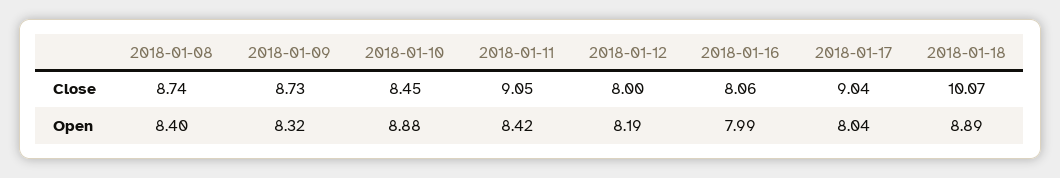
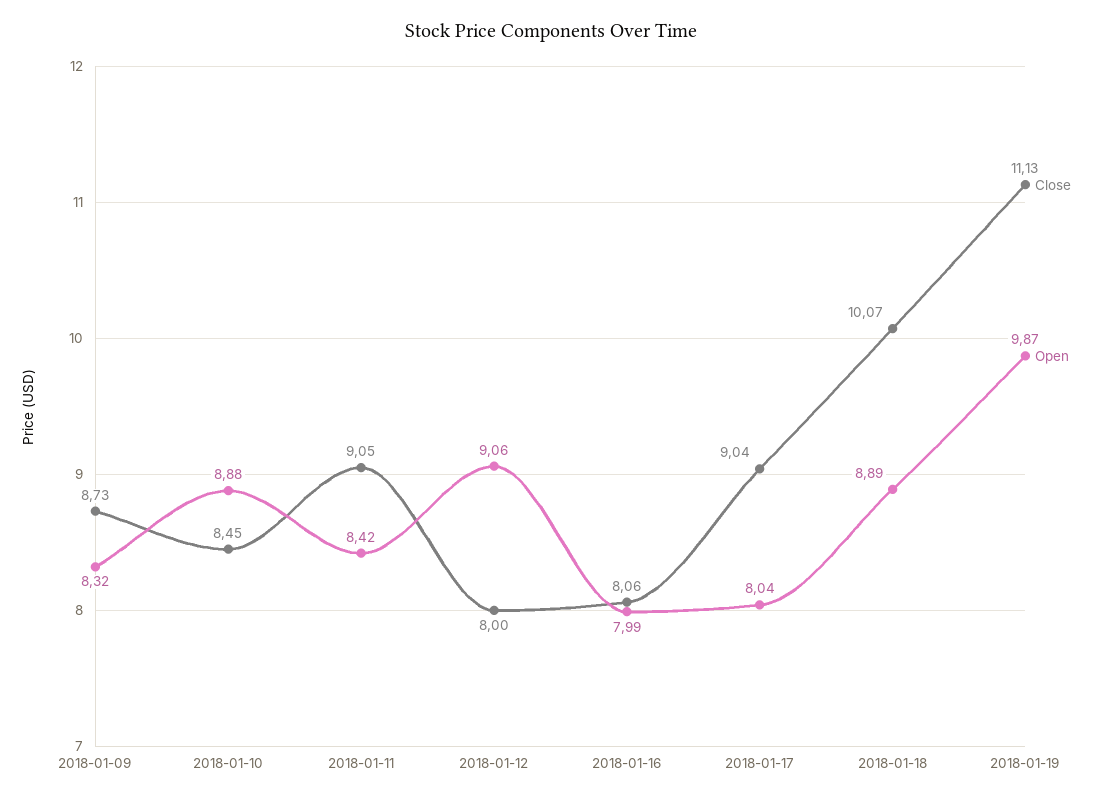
Close, 2018-01-08: 8.74 -> none
Open, 2018-01-08: 8.4 -> none
Open, 2018-01-12: 8.19 -> 9.06
Close, 2018-01-19: none -> 11.13
Open, 2018-01-19: none -> 9.87

